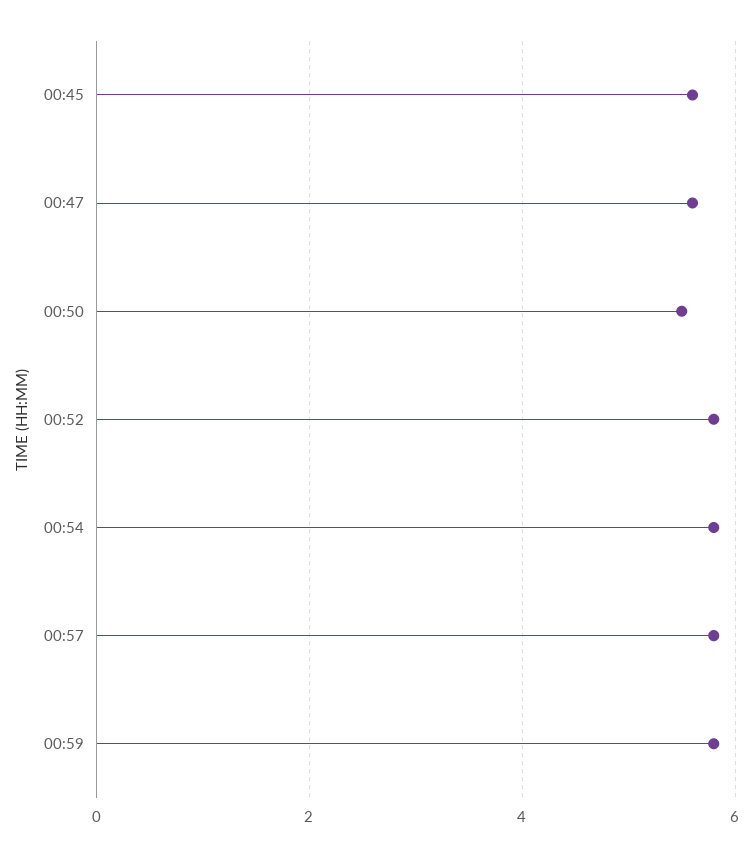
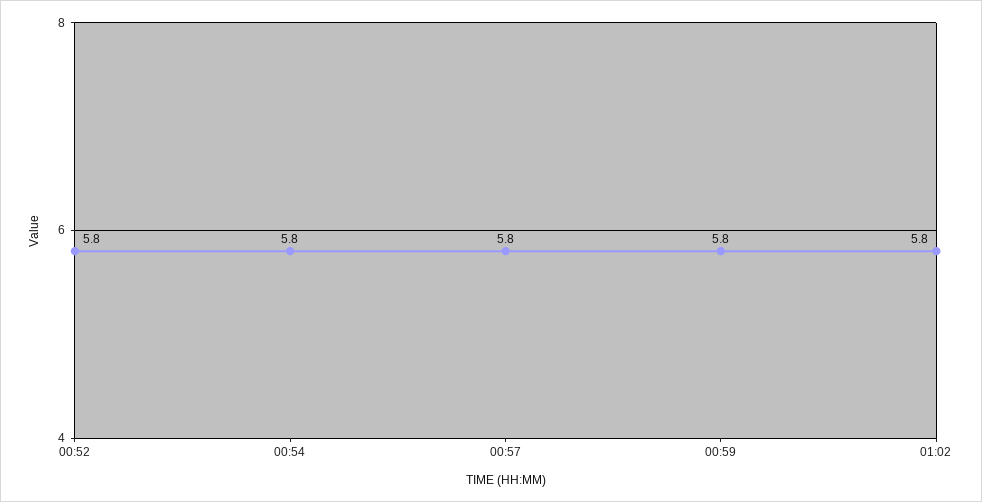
00:45: 5.5 -> none
00:47: 5.5 -> none
00:50: 5.5 -> none
01:02: none -> 5.8

